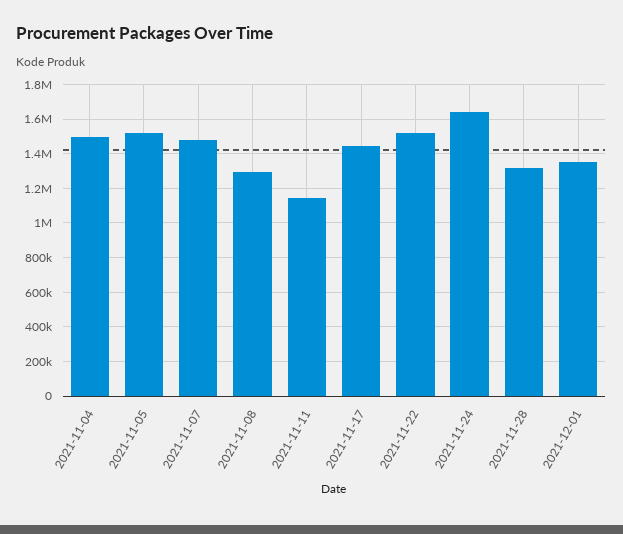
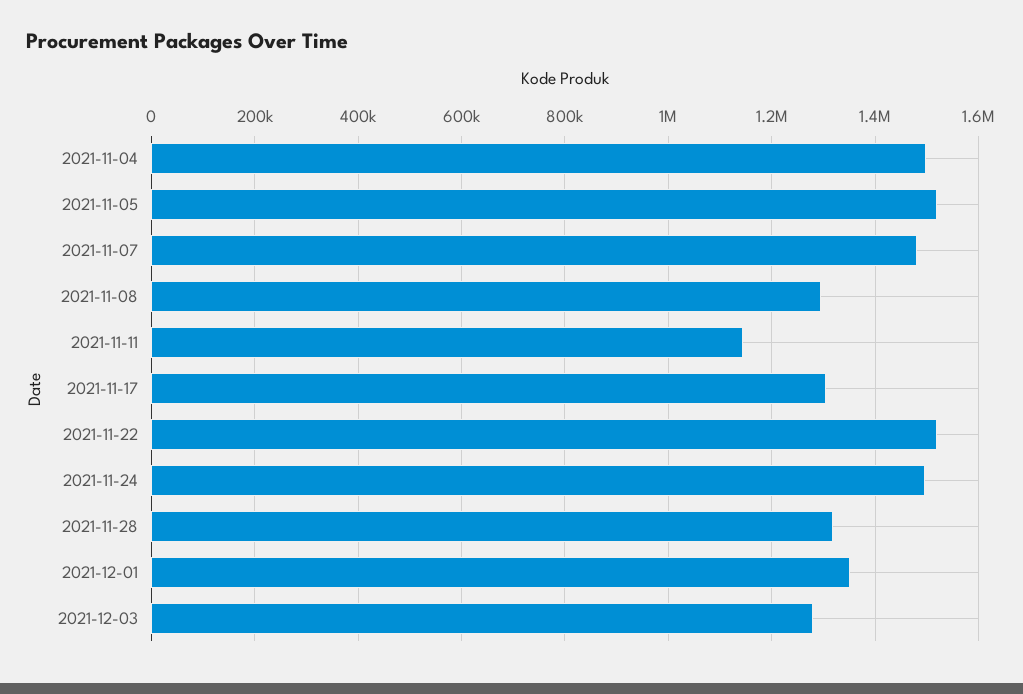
2021-11-17: 1450000 -> 1300000
2021-11-24: 1650000 -> 1500000
2021-12-03: none -> 1280000

